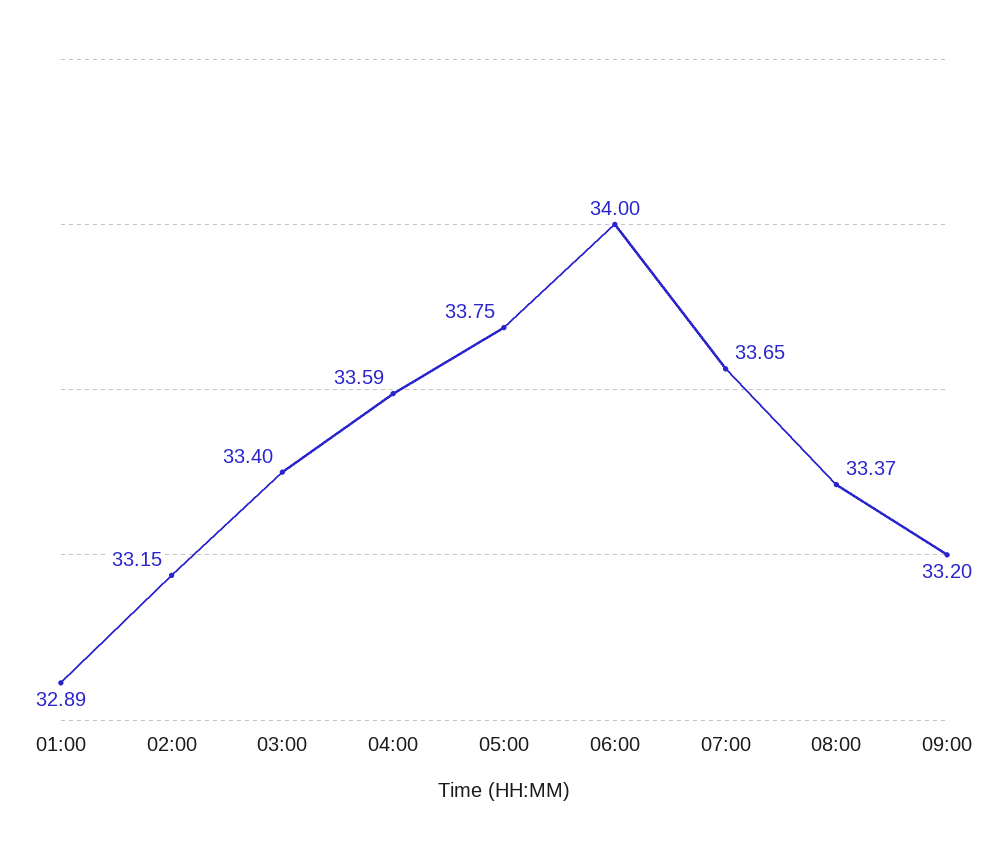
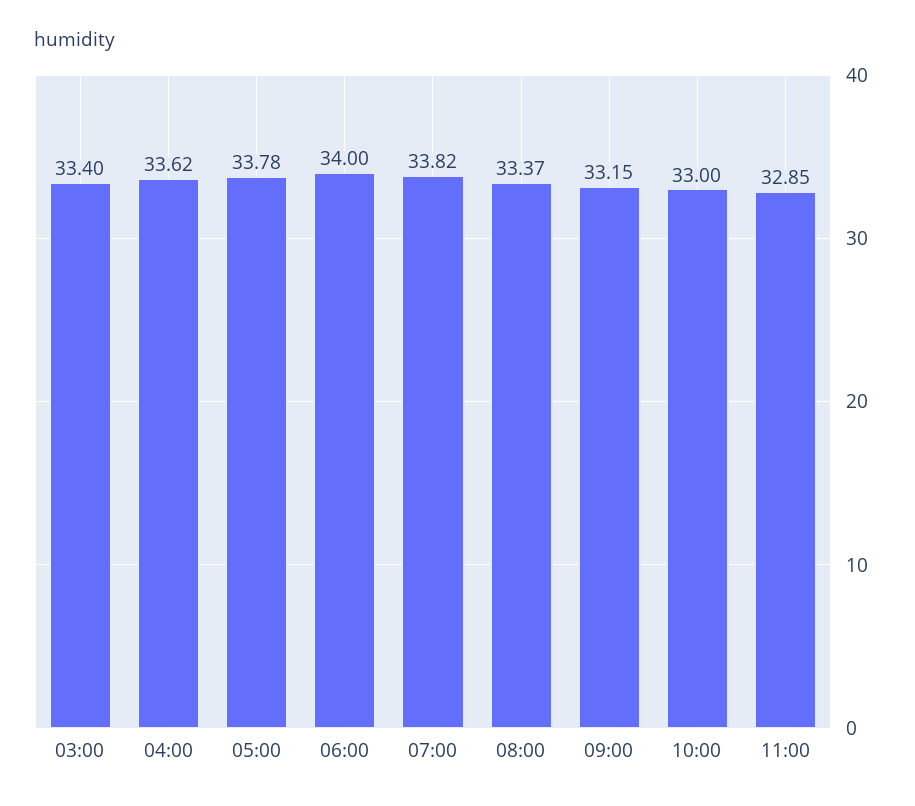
01:00: 32.89 -> none
02:00: 33.15 -> none
04:00: 33.59 -> 33.62
05:00: 33.75 -> 33.78
07:00: 33.65 -> 33.82
09:00: 33.2 -> 33.15
10:00: none -> 33
11:00: none -> 32.85

